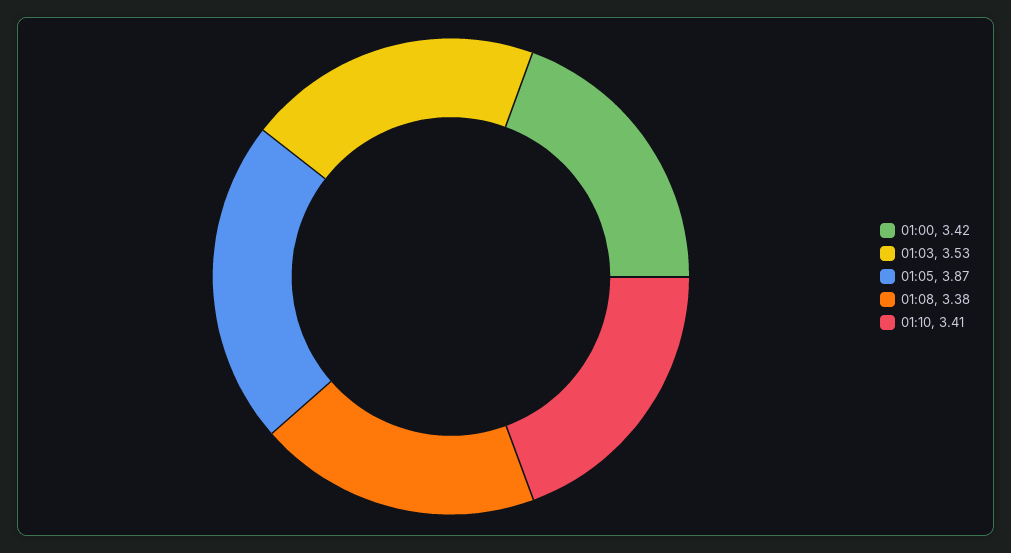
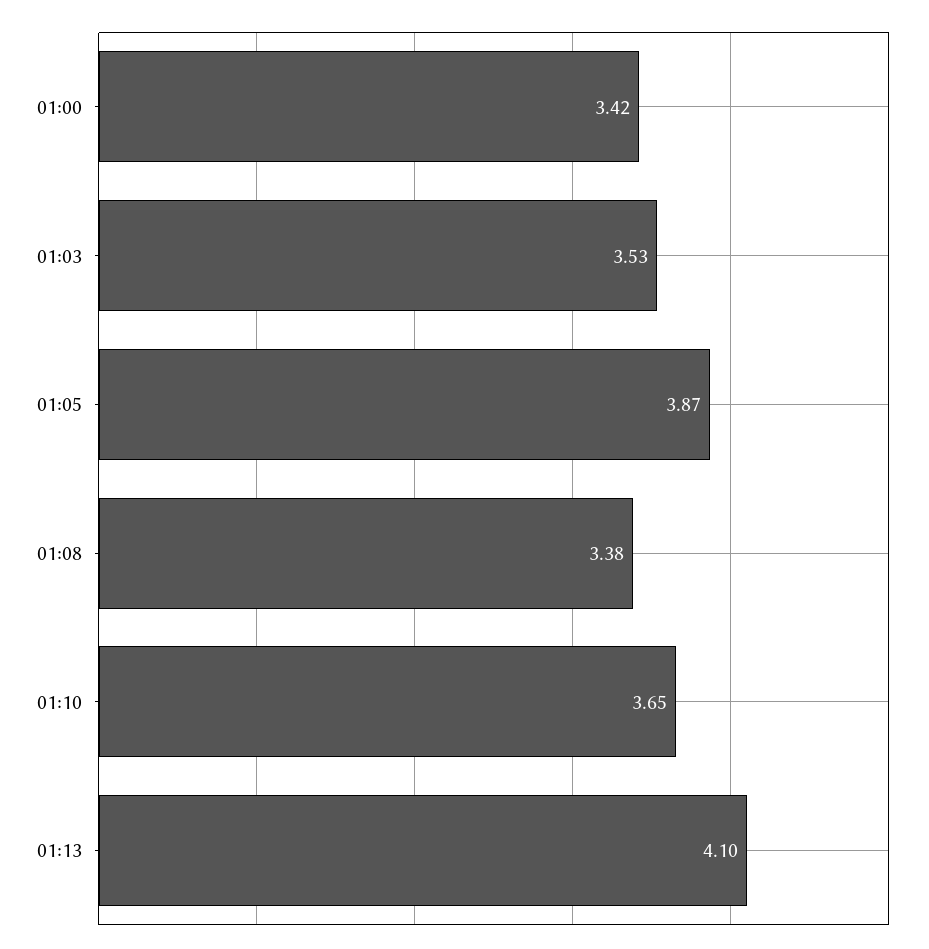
01:10: 3.41 -> 3.65
01:13: none -> 4.1

